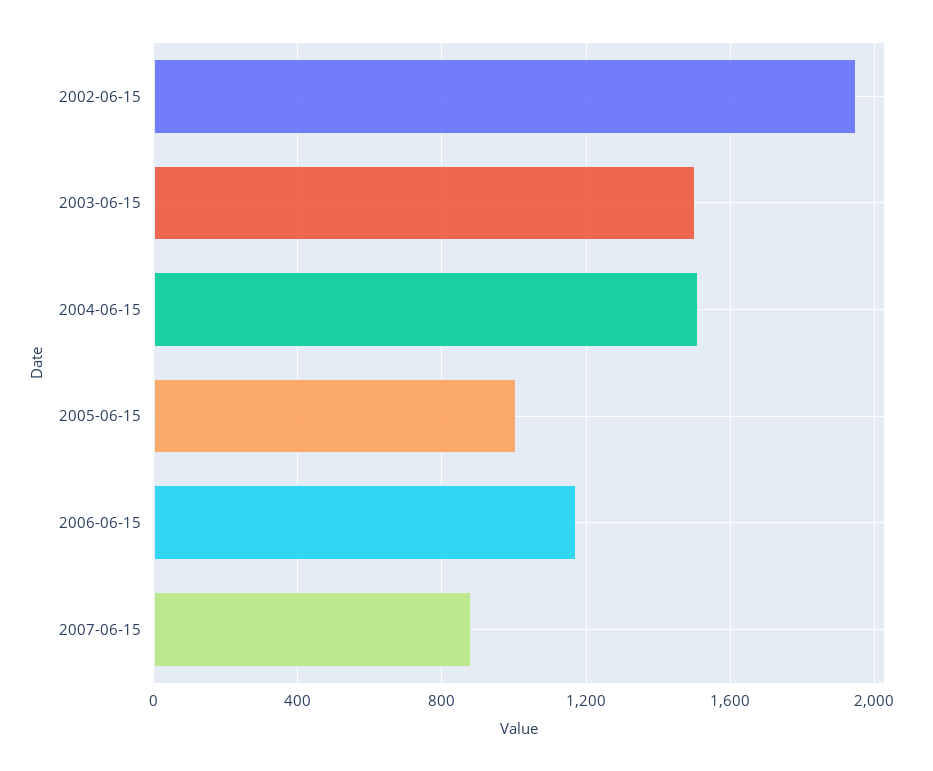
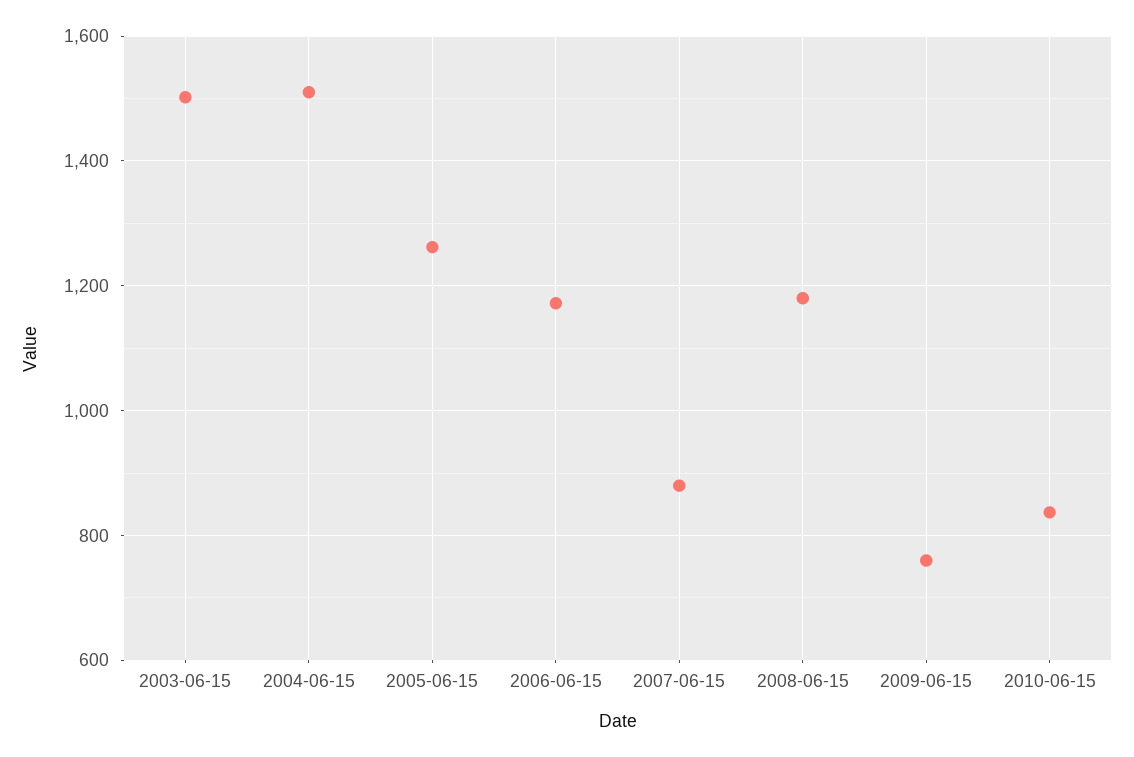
2002-06-15: 1950 -> none
2005-06-15: 1000 -> 1260
2008-06-15: none -> 1180
2009-06-15: none -> 760
2010-06-15: none -> 840

